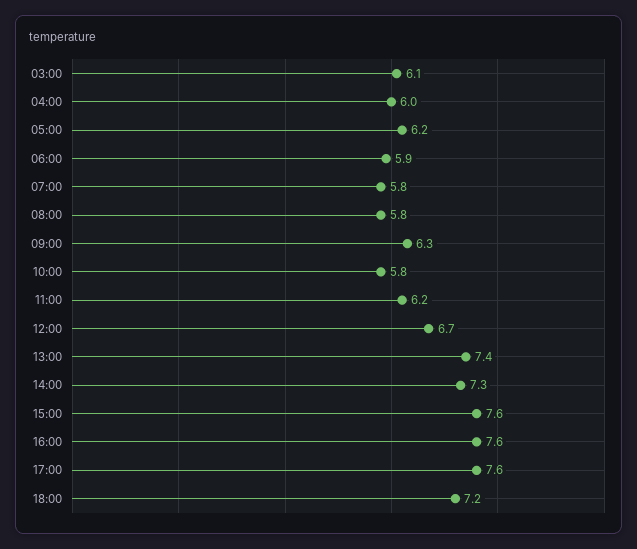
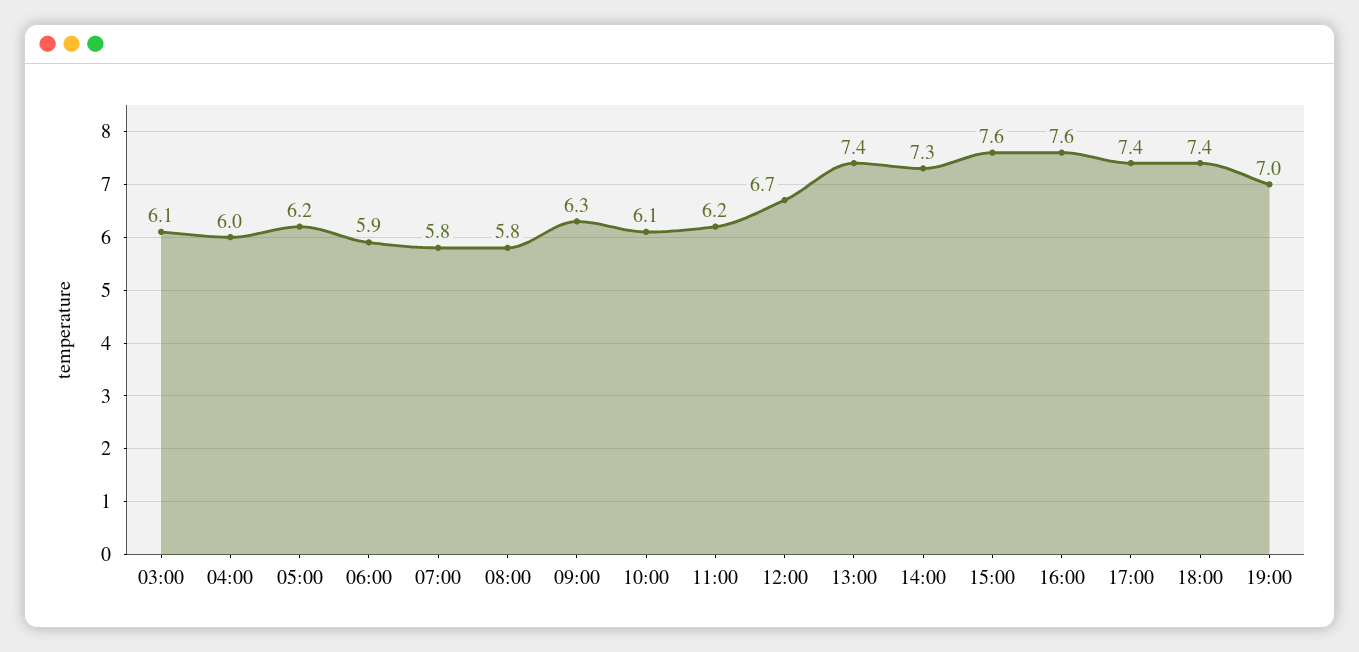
10:00: 5.8 -> 6.1
17:00: 7.6 -> 7.4
18:00: 7.2 -> 7.4
19:00: none -> 7

